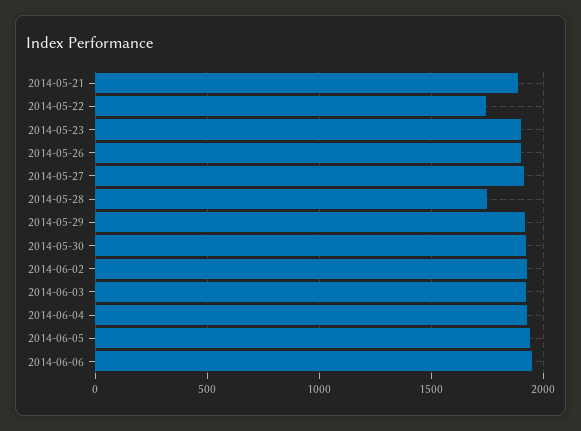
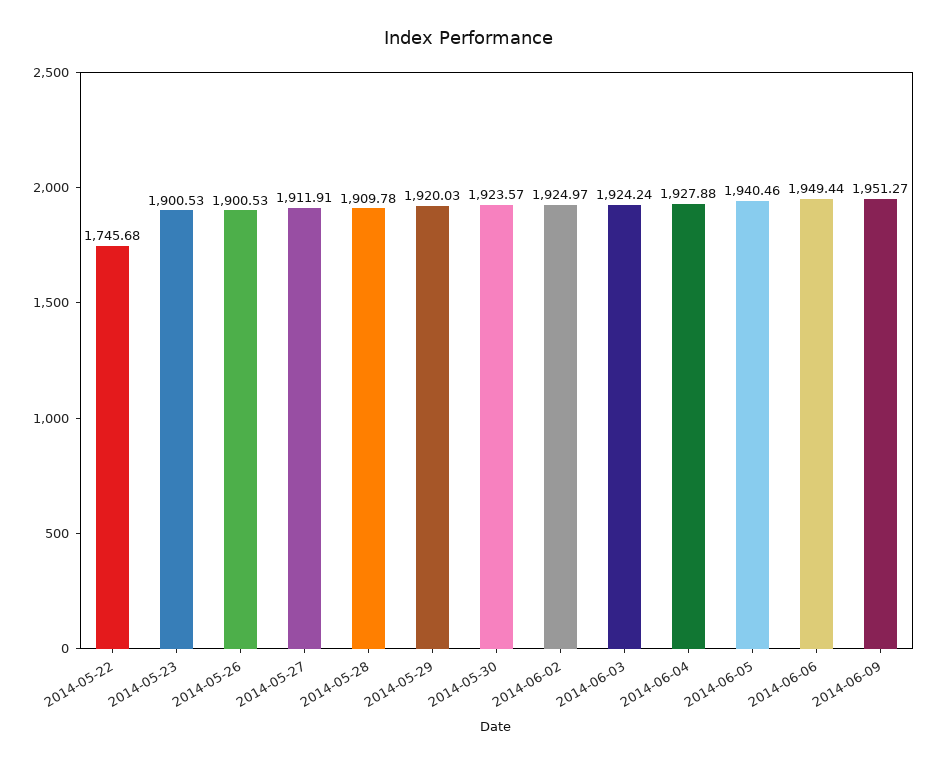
2014-05-21: 1900 -> none
2014-05-28: 1750 -> 1909.78
2014-06-09: none -> 1951.27

